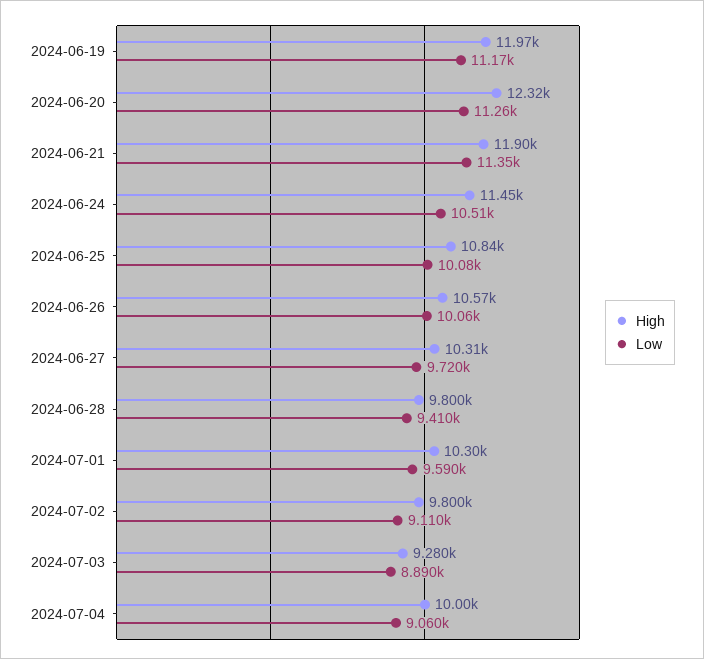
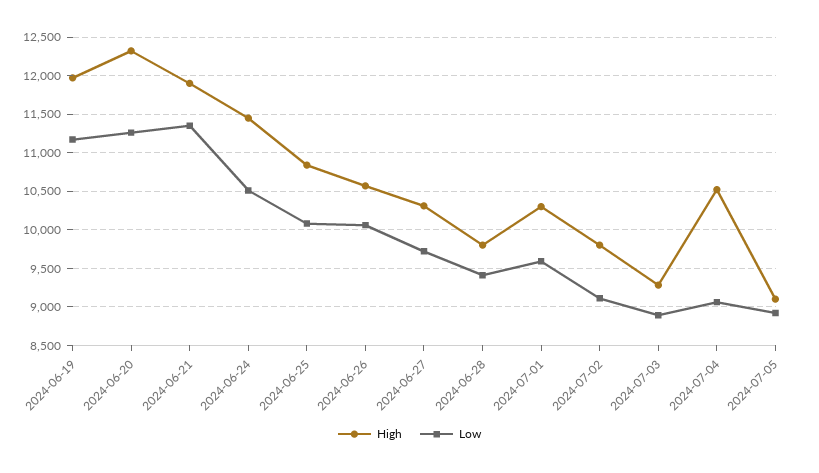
High, 2024-07-04: 10000 -> 10500
High, 2024-07-05: none -> 9100
Low, 2024-07-05: none -> 8900

